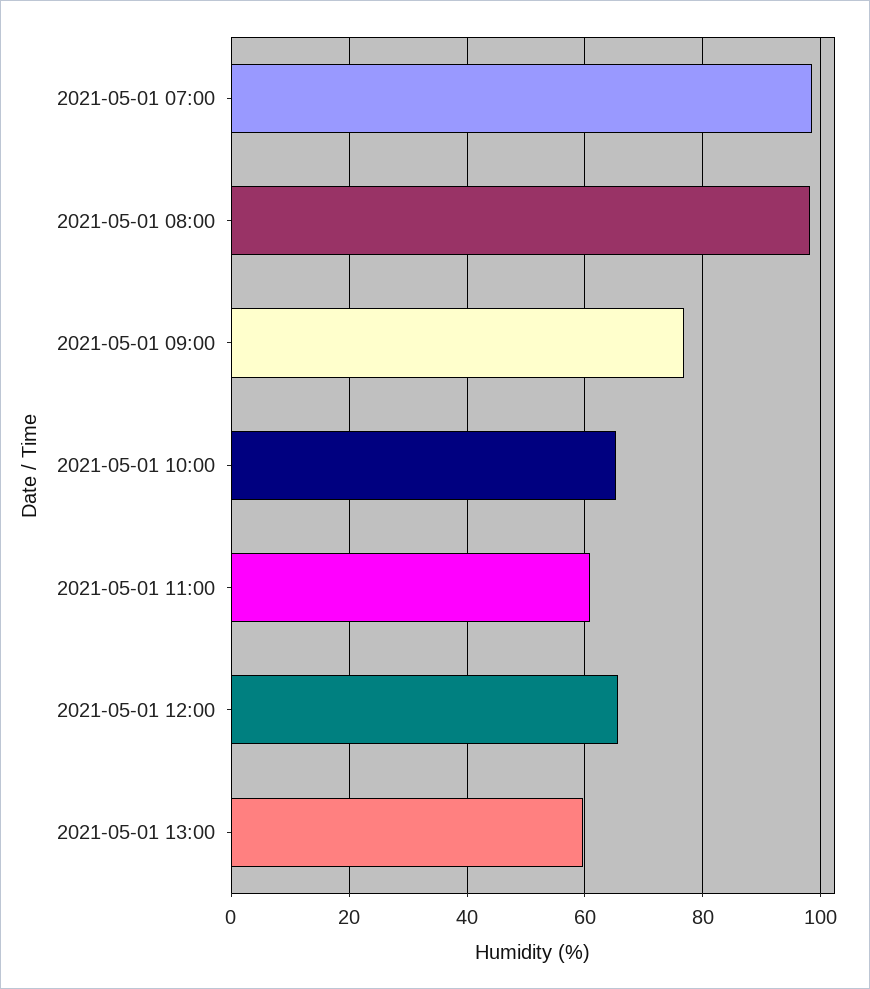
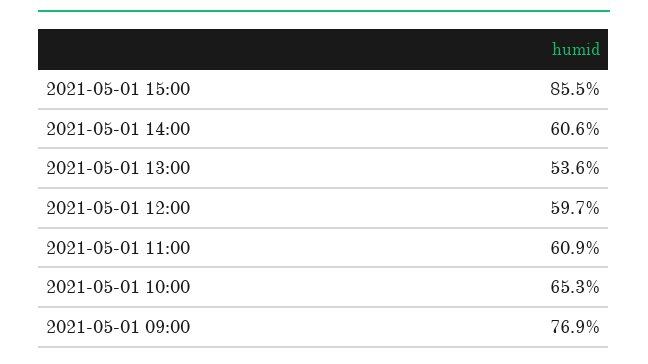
2021-05-01 07:00: 98 -> none
2021-05-01 08:00: 98 -> none
2021-05-01 12:00: 66 -> 59.7
2021-05-01 13:00: 60 -> 53.6
2021-05-01 15:00: none -> 85.5
2021-05-01 14:00: none -> 60.6

